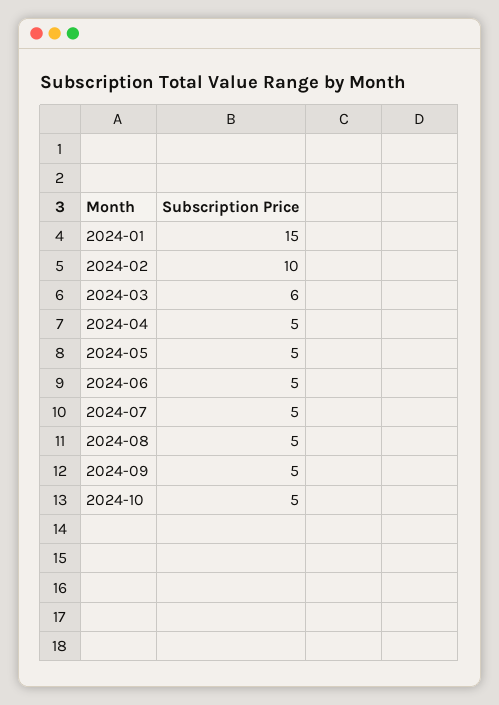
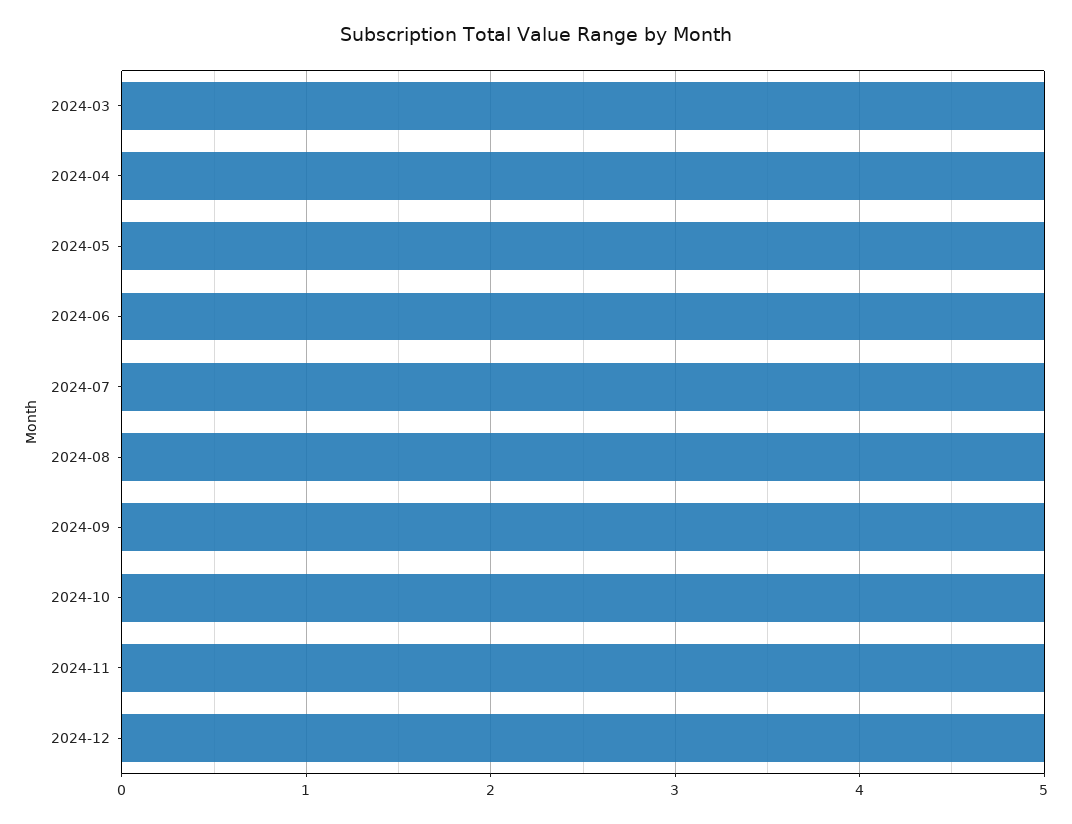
2024-01: 15 -> none
2024-02: 10 -> none
2024-03: 6 -> 5
2024-11: none -> 5
2024-12: none -> 5

